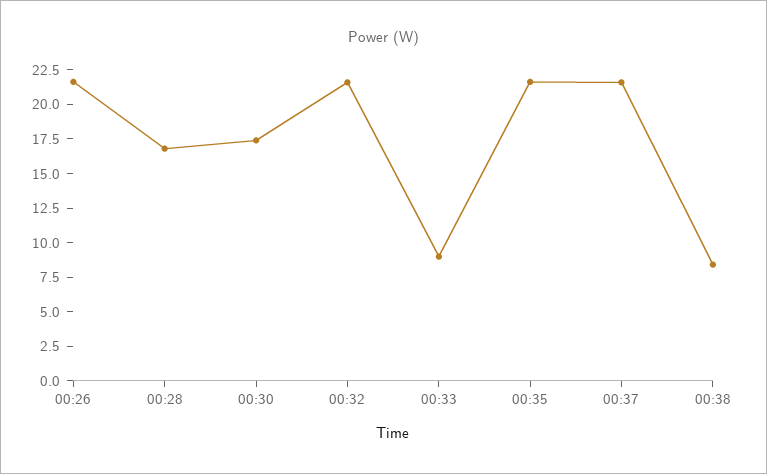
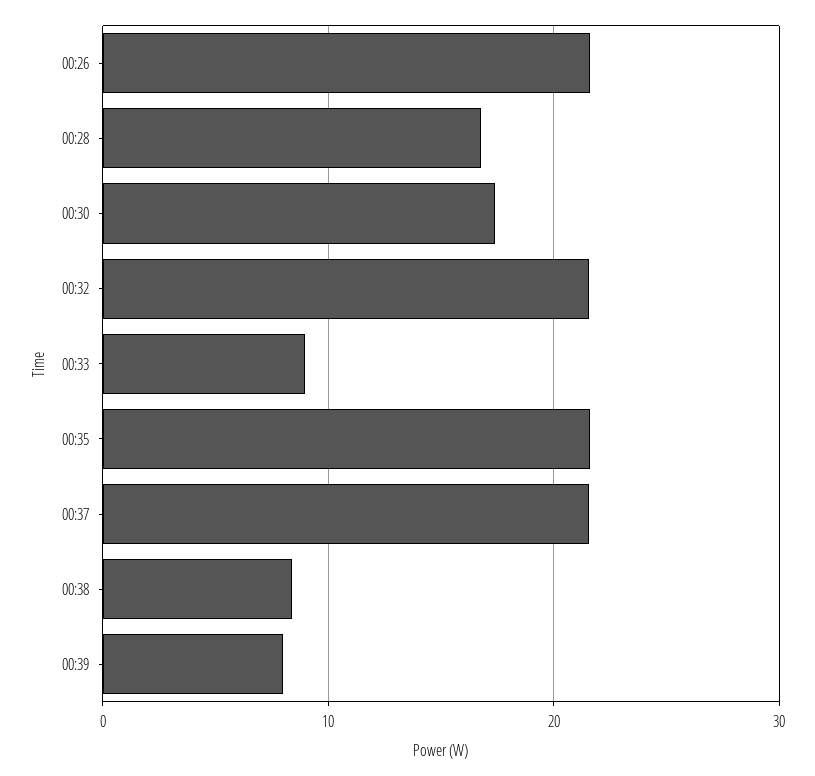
00:39: none -> 8

